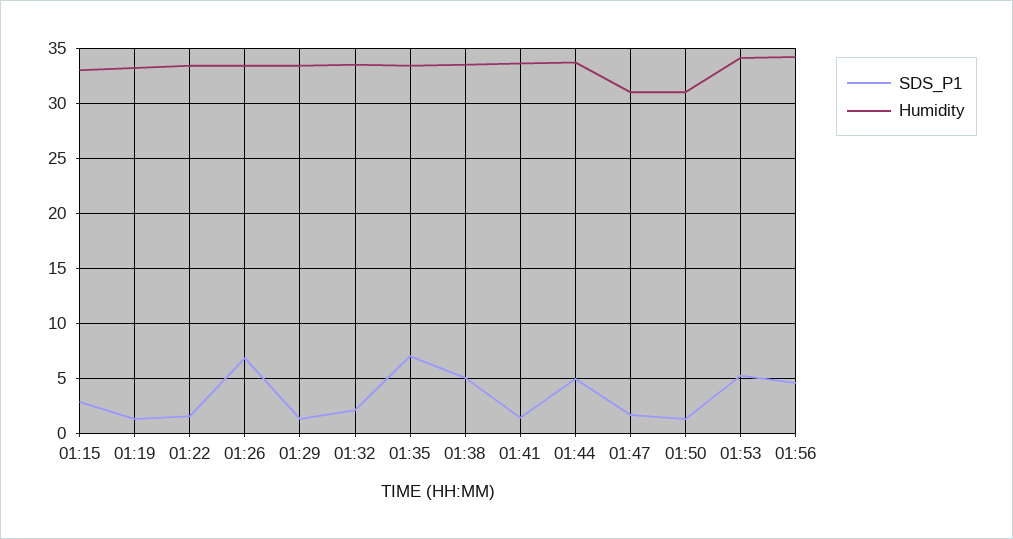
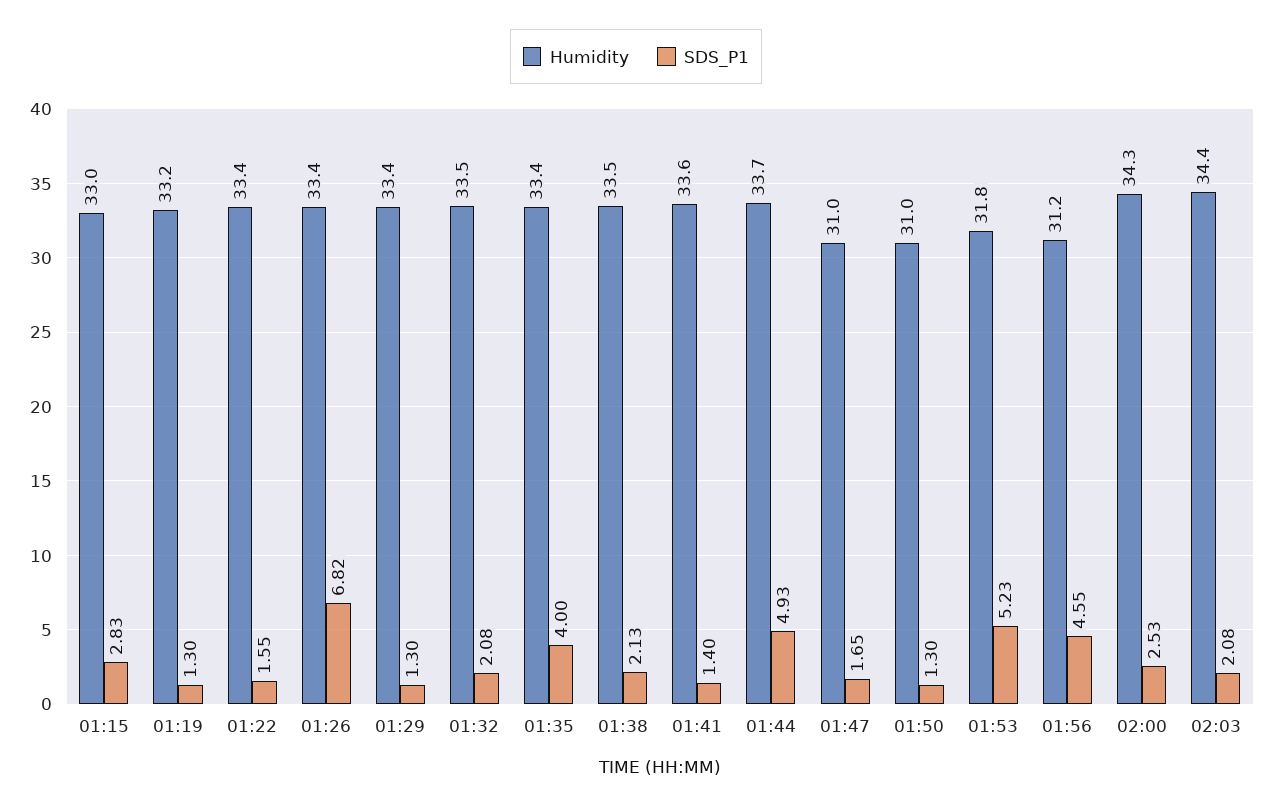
SDS_P1, 01:35: 7 -> 4
SDS_P1, 01:38: 5 -> 2.13
Humidity, 01:53: 34 -> 31.8
Humidity, 01:56: 34 -> 31.2
Humidity, 02:00: none -> 34.3
SDS_P1, 02:00: none -> 2.53
Humidity, 02:03: none -> 34.4
SDS_P1, 02:03: none -> 2.08

